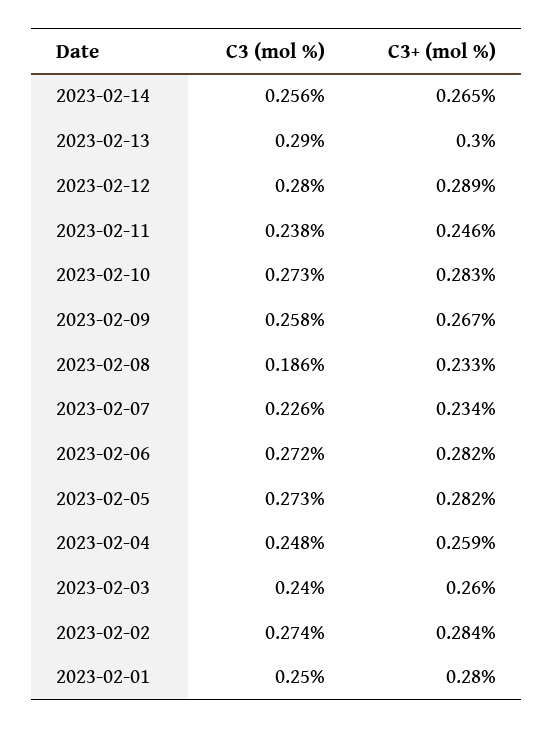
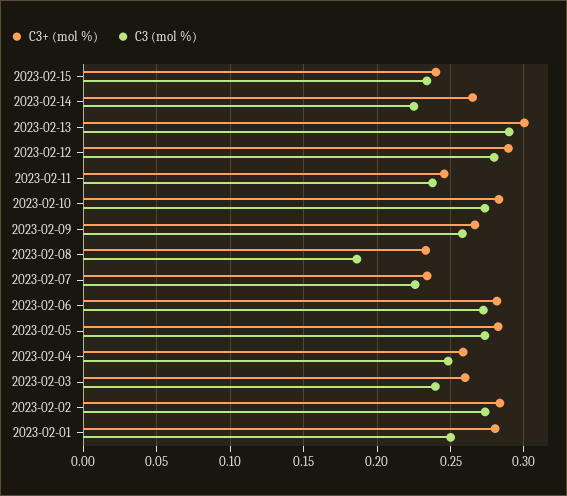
C3 (mol %), 2023-02-14: 0.256 -> 0.225
C3+ (mol %), 2023-02-15: none -> 0.24
C3 (mol %), 2023-02-15: none -> 0.235

